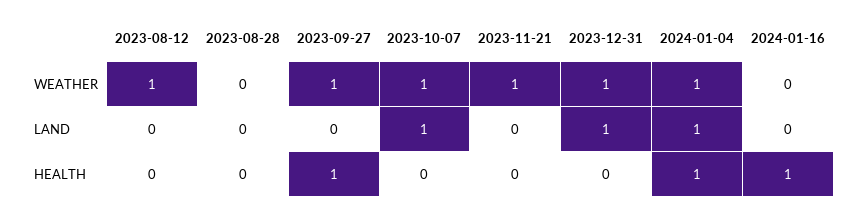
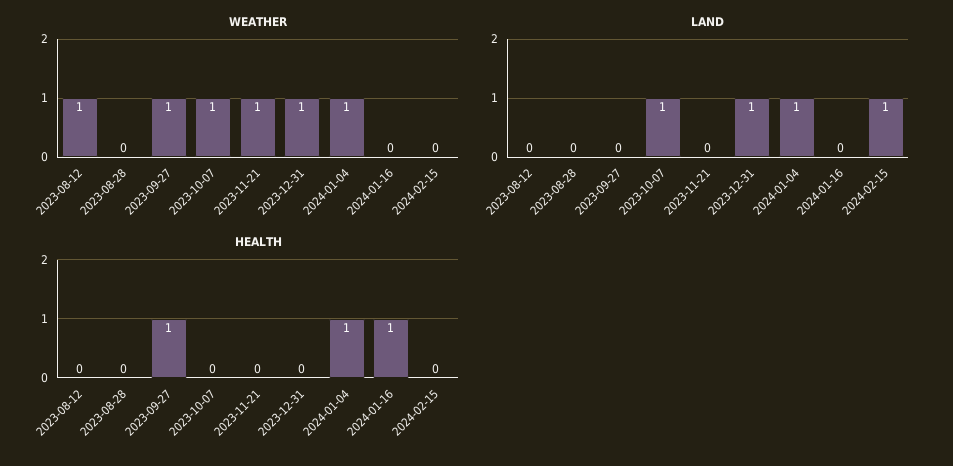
WEATHER, 2024-02-15: none -> 0
LAND, 2024-02-15: none -> 1
HEALTH, 2024-02-15: none -> 0

